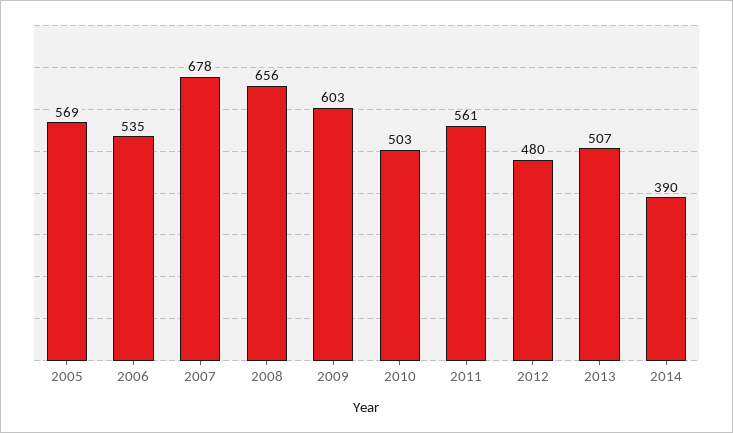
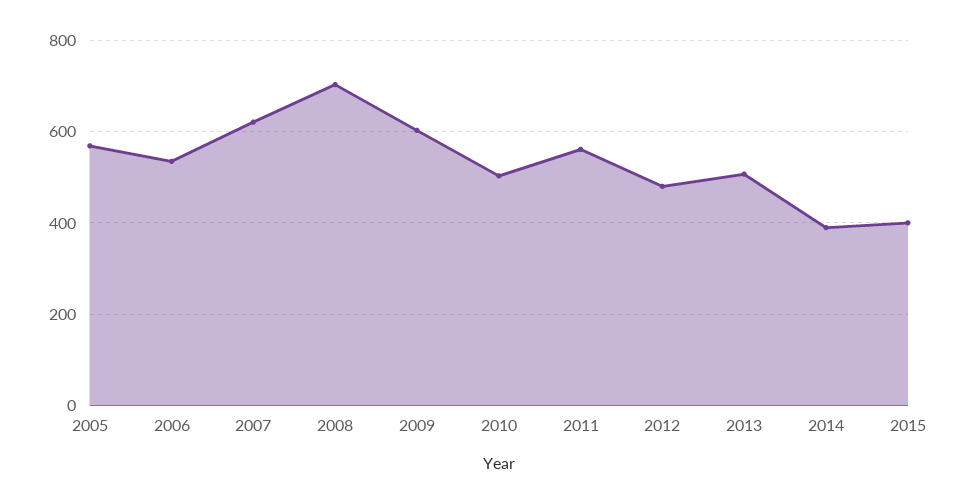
2007: 678 -> 620
2008: 656 -> 700
2015: none -> 400

